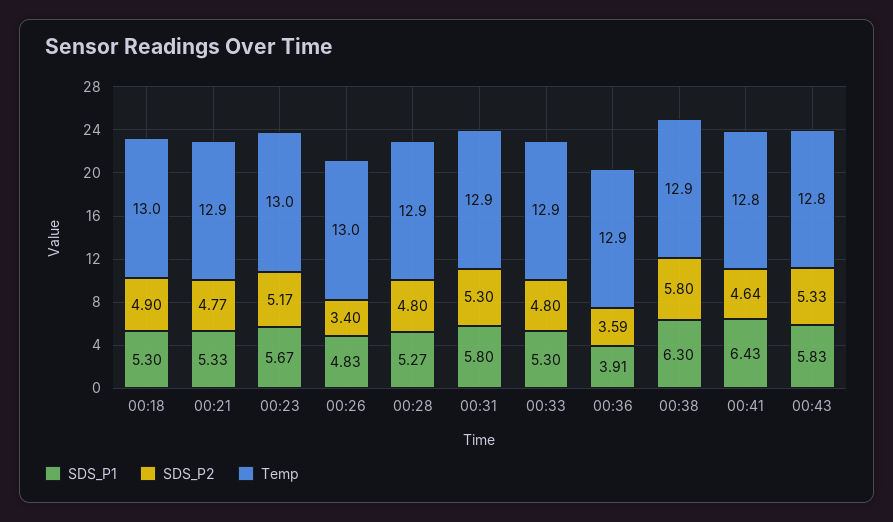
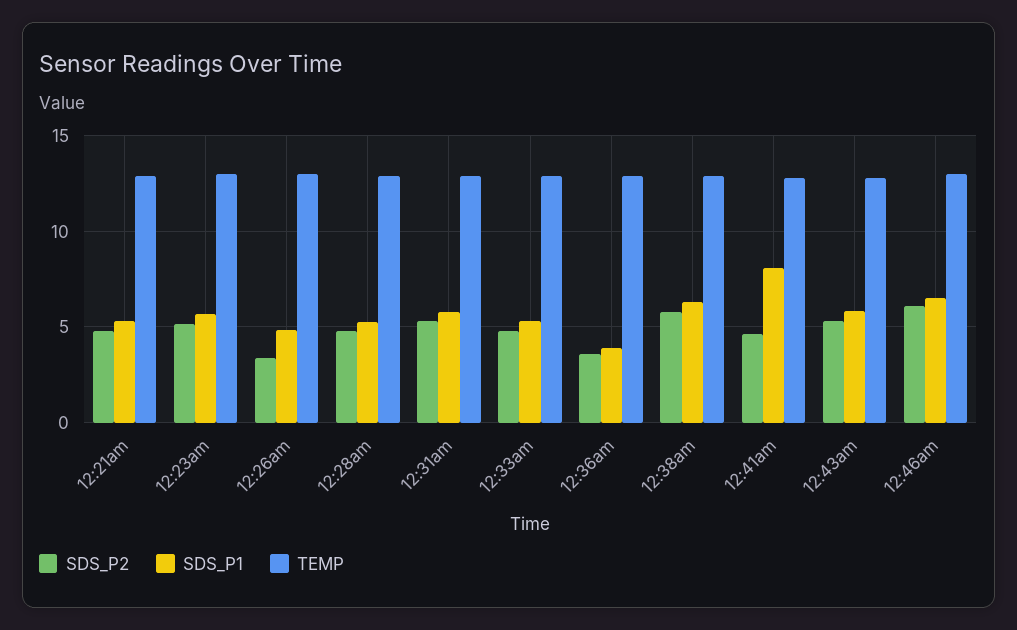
SDS_P1, 00:18: 5.3 -> none
SDS_P2, 00:18: 4.9 -> none
Temp, 00:18: 13 -> none
SDS_P1, 00:41: 6.43 -> 8
SDS_P2, 12:46am: none -> 6
SDS_P1, 12:46am: none -> 6.5
Temp, 12:46am: none -> 13

